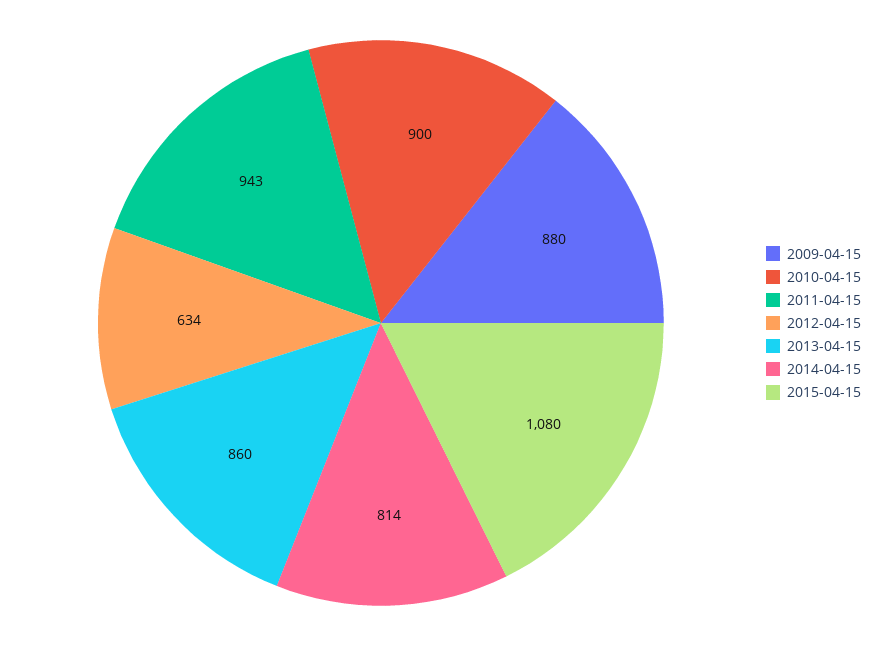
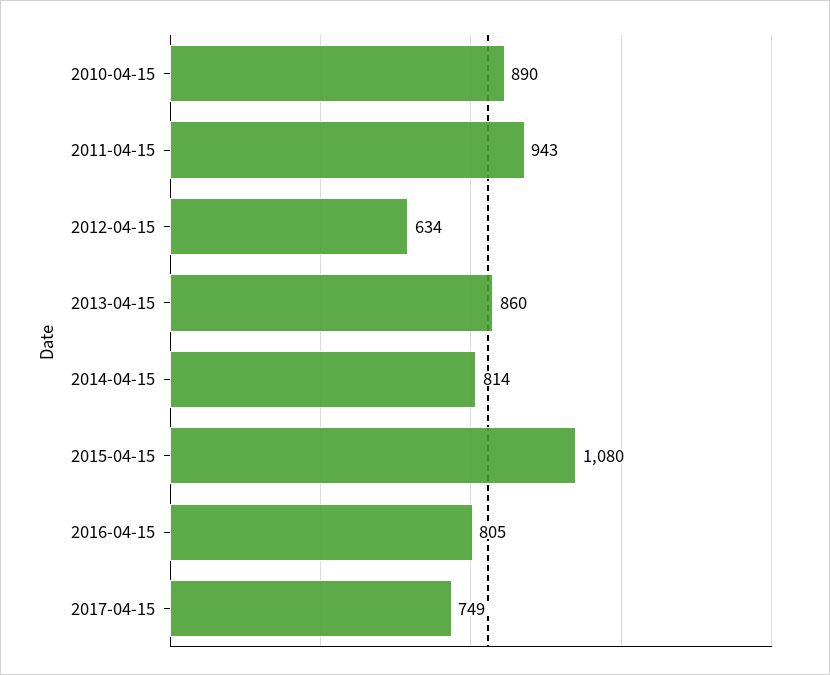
2009-04-15: 880 -> none
2010-04-15: 900 -> 890
2016-04-15: none -> 805
2017-04-15: none -> 749

